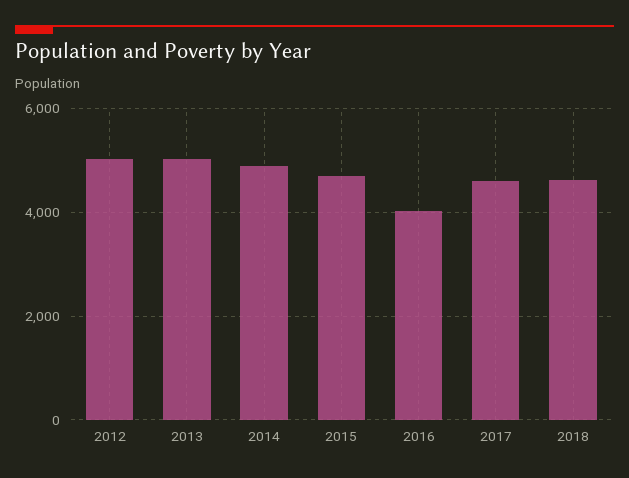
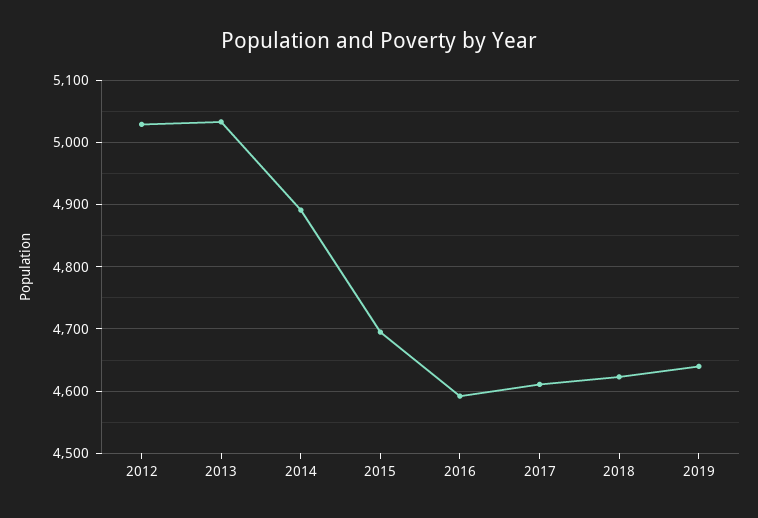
2016: 4000 -> 4590
2019: none -> 4640

